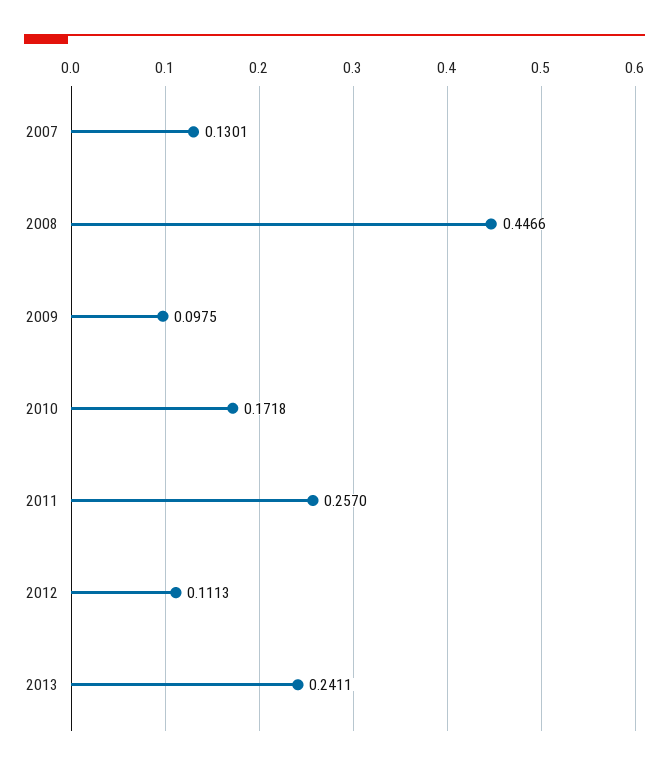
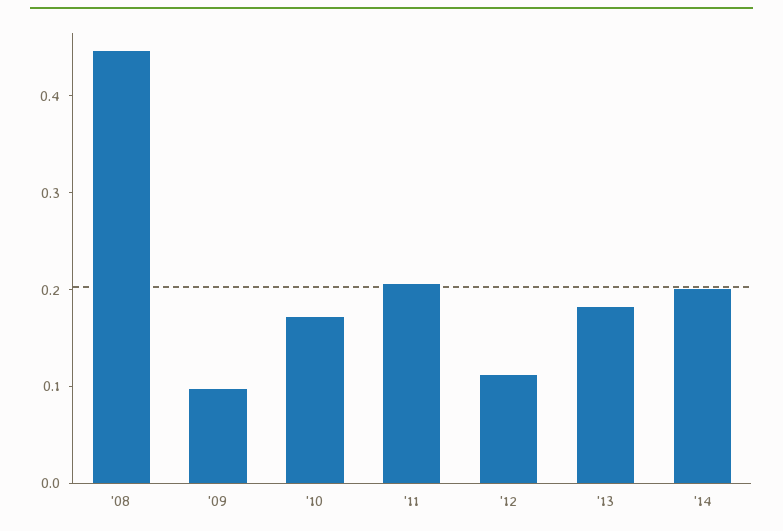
2007: 0.1301 -> none
2011: 0.257 -> 0.2
2013: 0.2411 -> 0.18
'14: none -> 0.2

